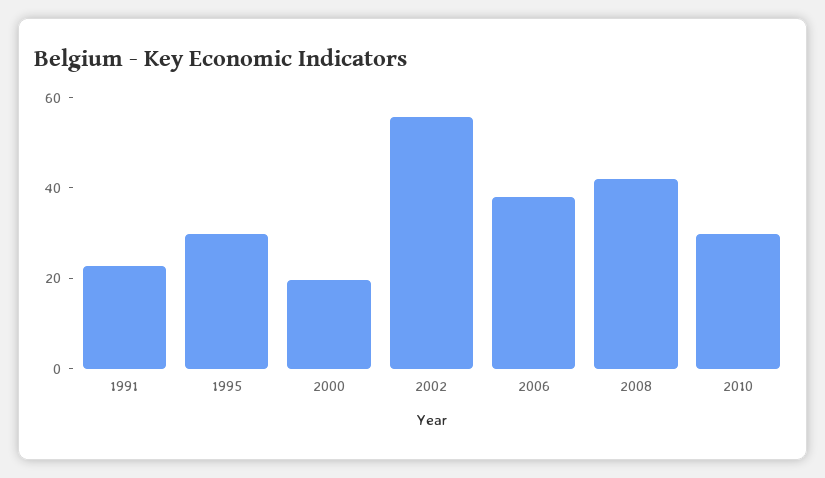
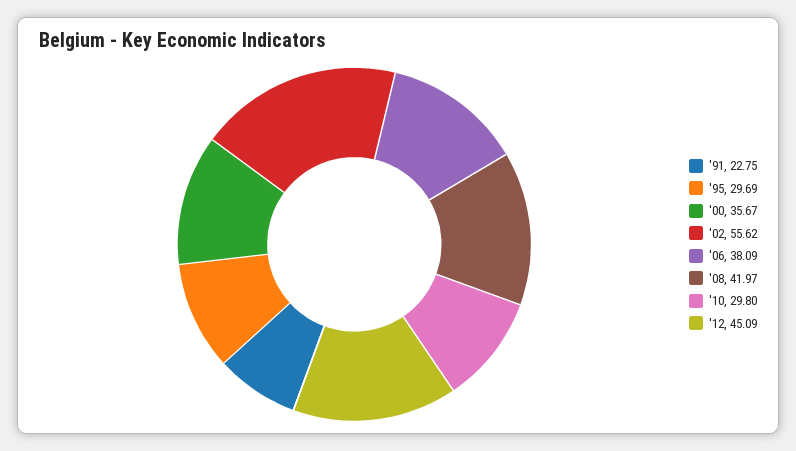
2000: 20 -> 35.67
'12: none -> 45.09

